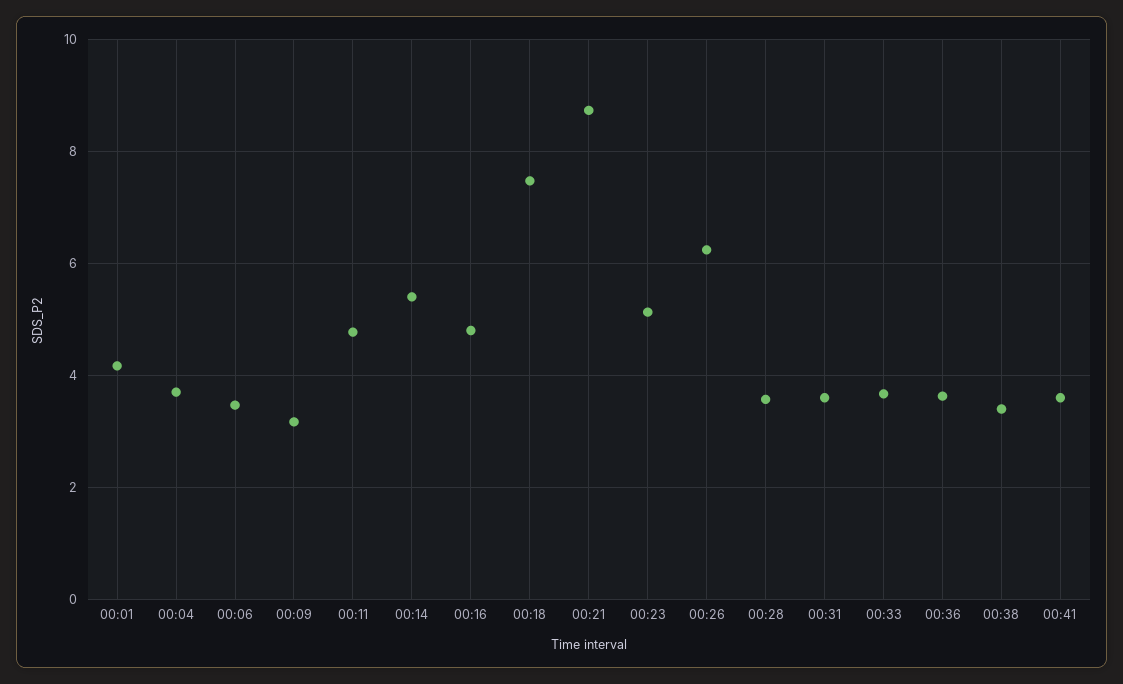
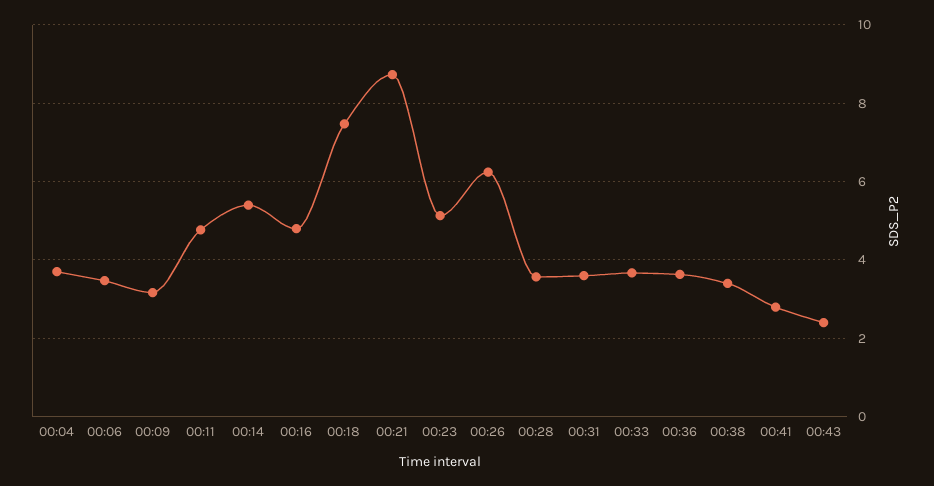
00:01: 4.2 -> none
00:41: 3.6 -> 2.8
00:43: none -> 2.4

